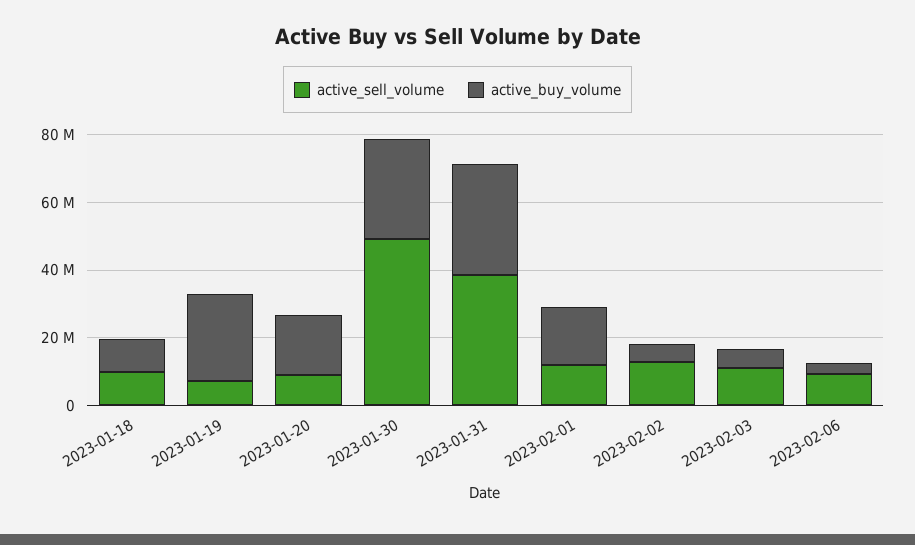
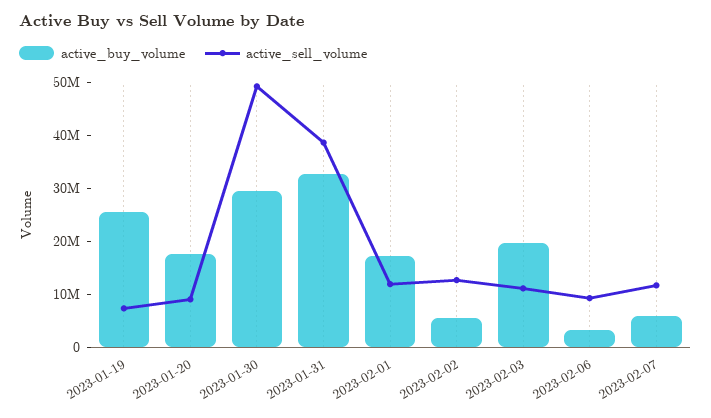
active_sell_volume, 2023-01-18: 10000000 -> none
active_buy_volume, 2023-01-18: 10000000 -> none
active_buy_volume, 2023-02-03: 5000000 -> 20000000
active_buy_volume, 2023-02-07: none -> 6000000
active_sell_volume, 2023-02-07: none -> 12000000

